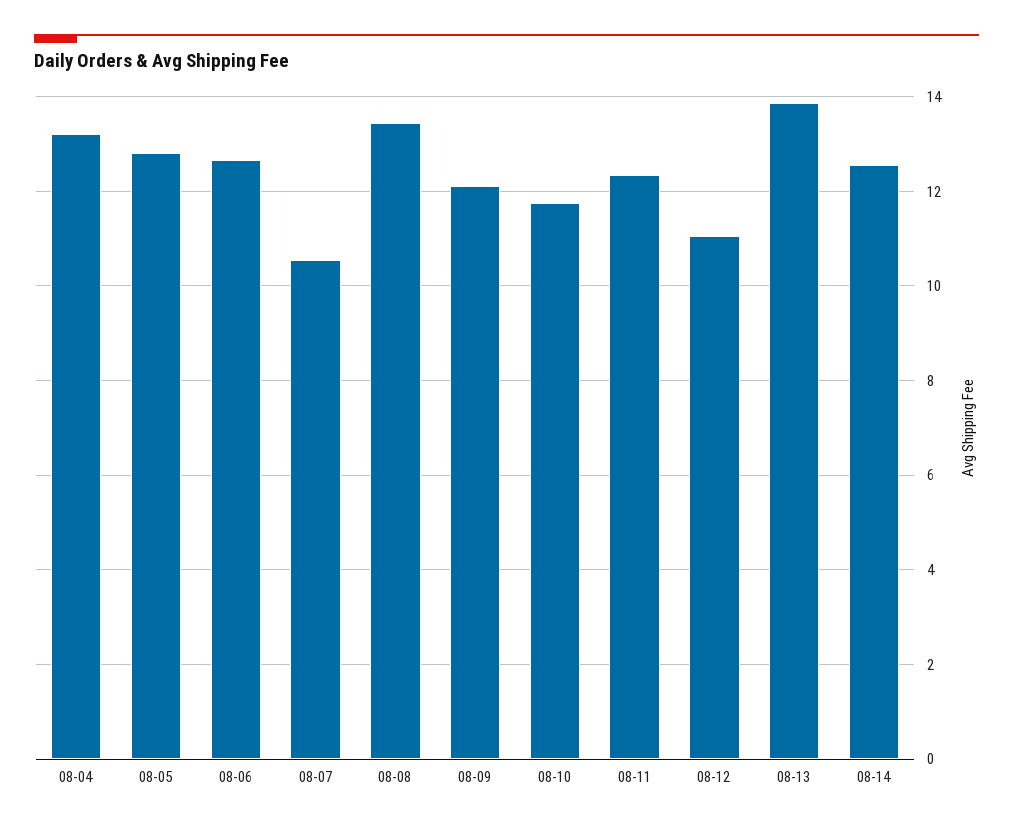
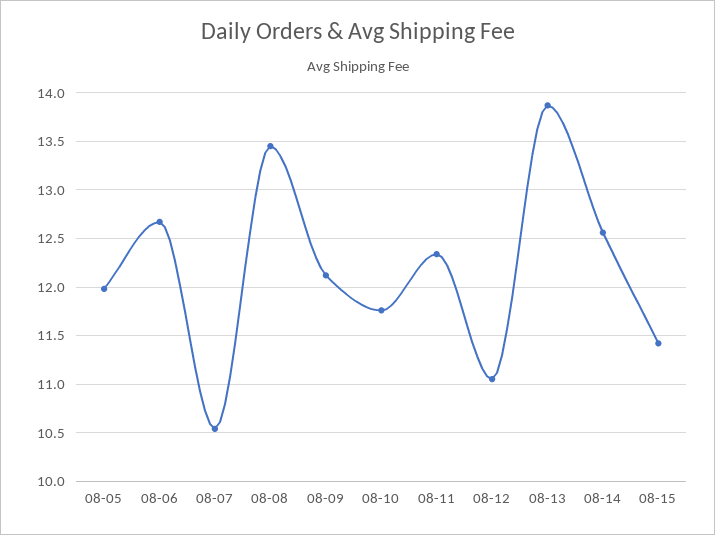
08-04: 13.2 -> none
08-05: 12.8 -> 12
08-15: none -> 11.4

